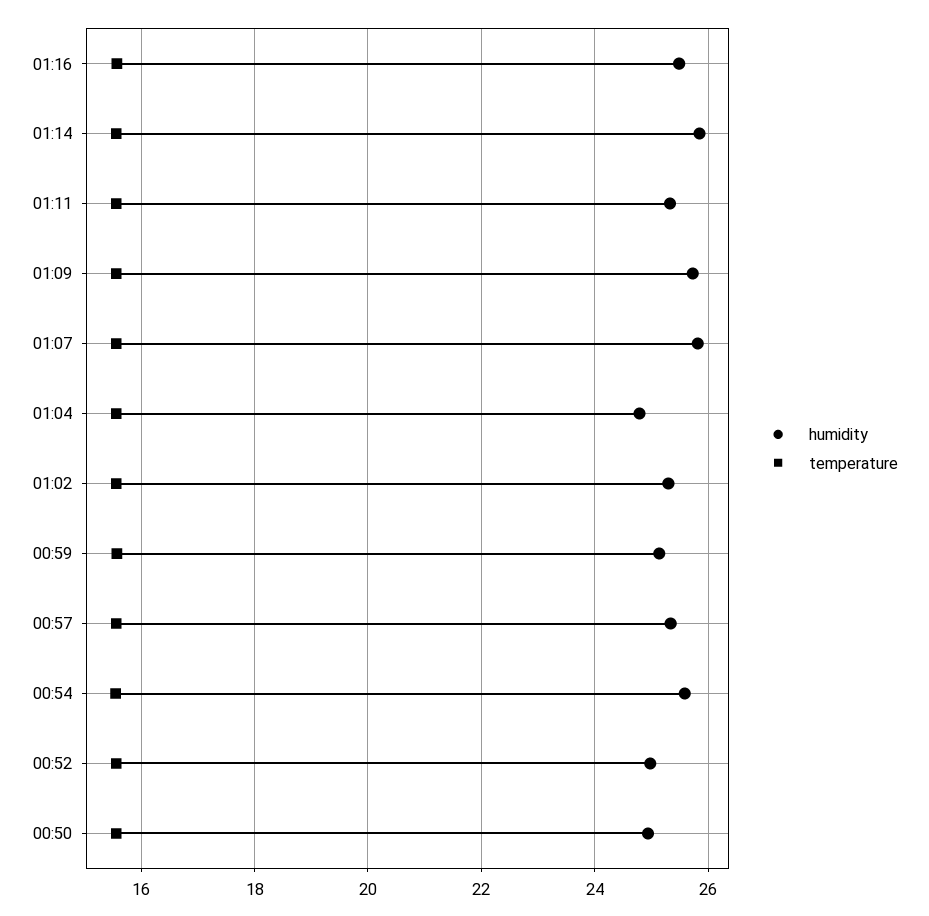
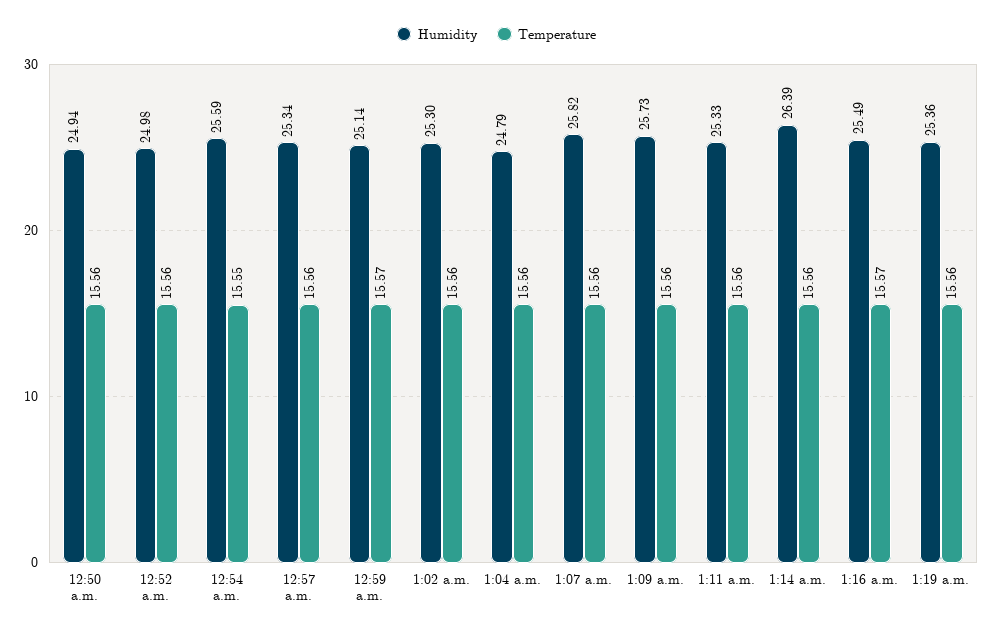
humidity, 01:14: 25.8 -> 26.39
humidity, 1:19 a.m.: none -> 25.36
temperature, 1:19 a.m.: none -> 15.56

